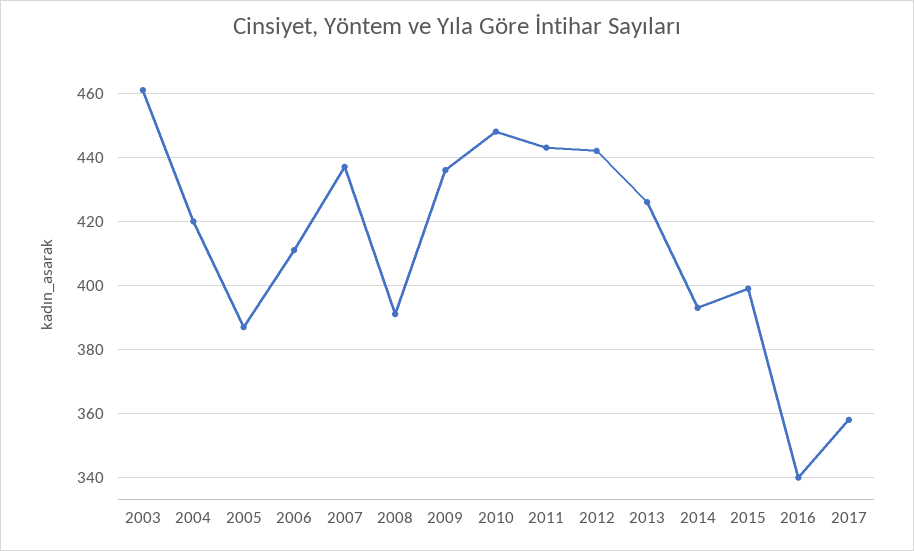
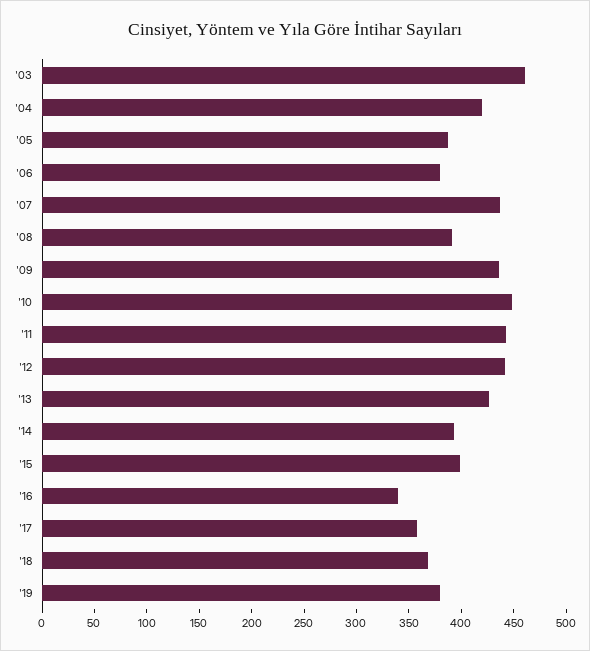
2006: 410 -> 380
'18: none -> 370
'19: none -> 380

